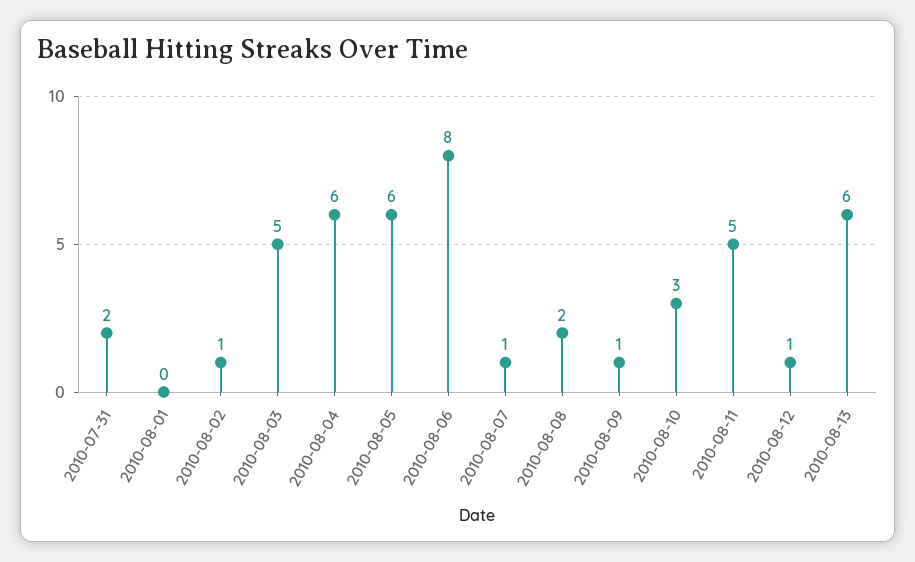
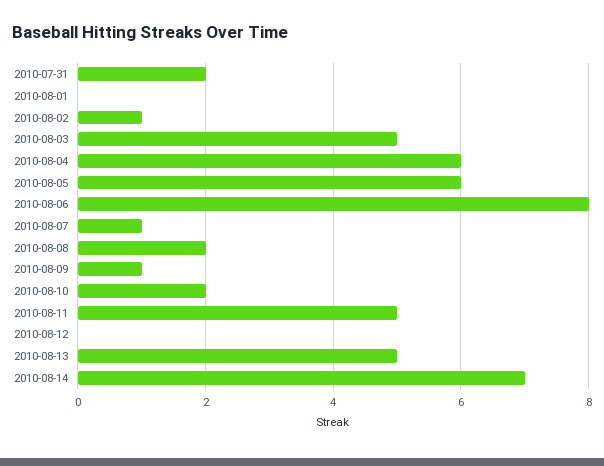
2010-08-10: 3 -> 2
2010-08-12: 1 -> 0
2010-08-13: 6 -> 5
2010-08-14: none -> 7

